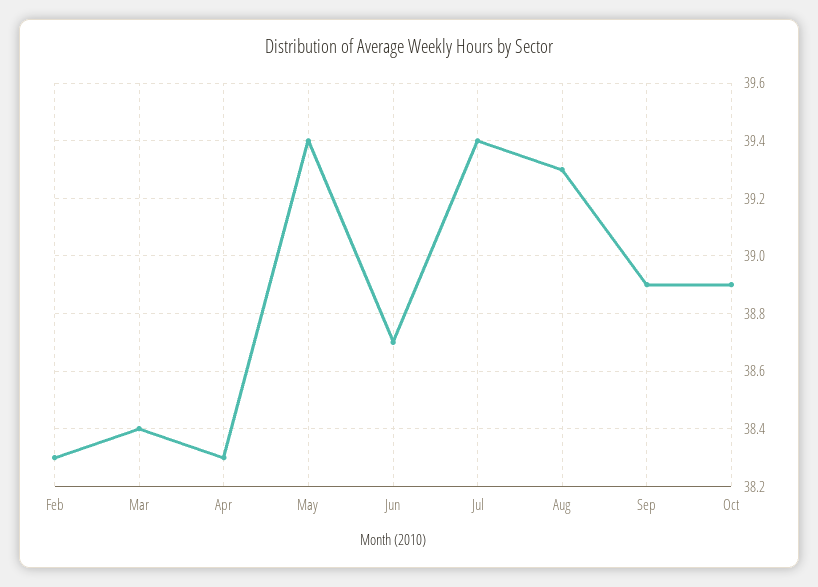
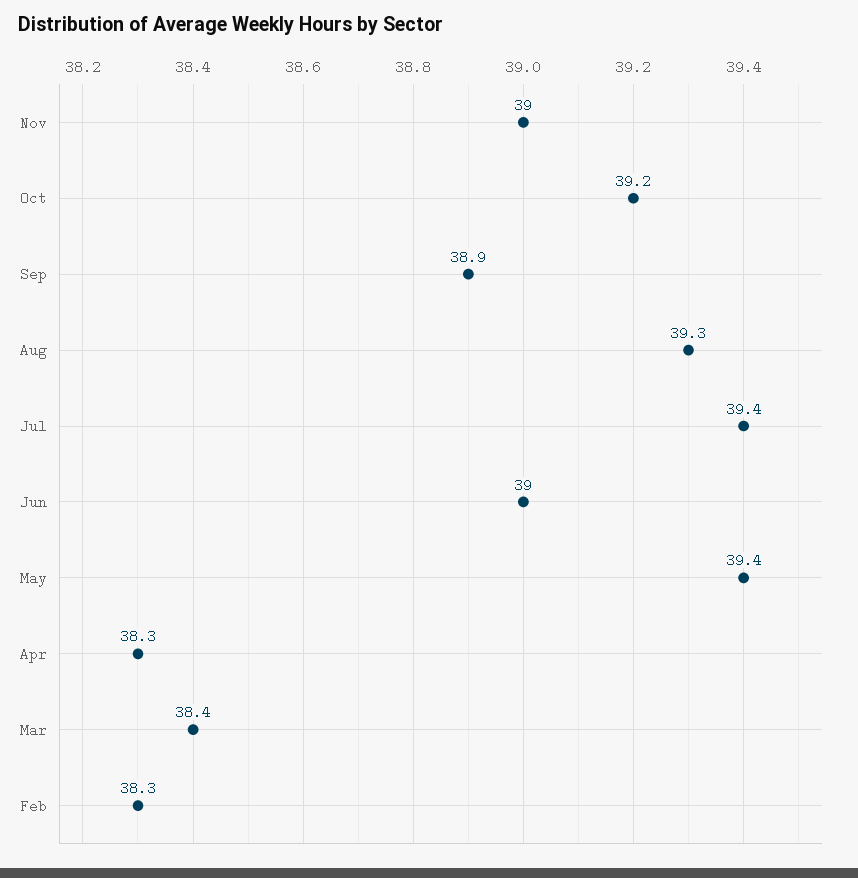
Jun: 38.7 -> 39
Oct: 38.9 -> 39.2
Nov: none -> 39

